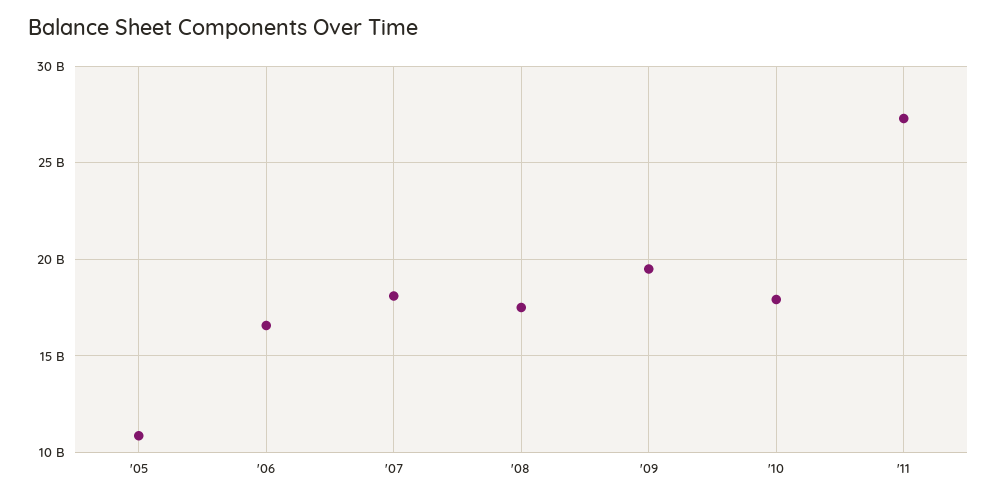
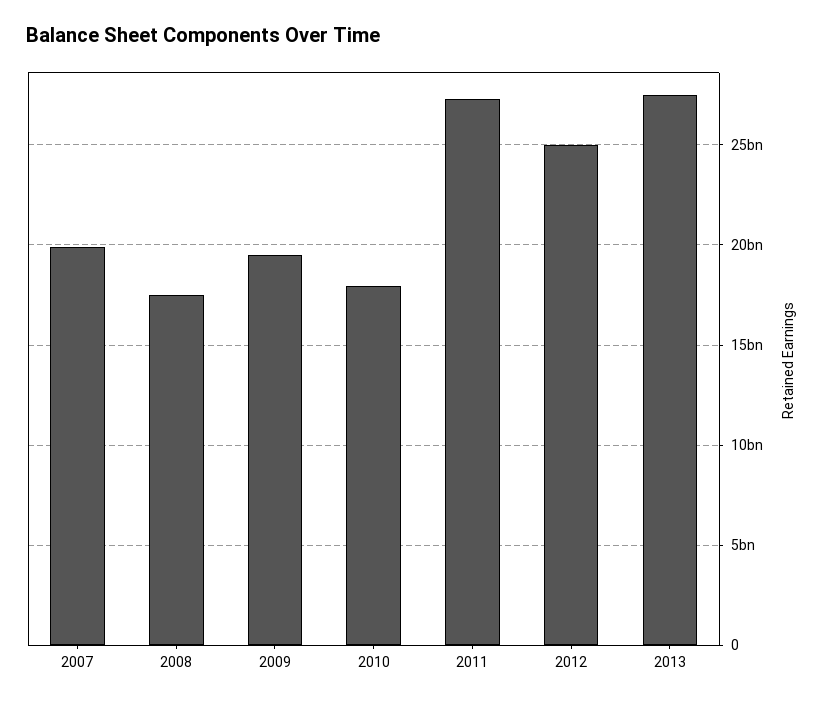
'05: 11000000000 -> none
'06: 16500000000 -> none
'07: 18000000000 -> 20000000000
2012: none -> 25000000000
2013: none -> 27500000000

